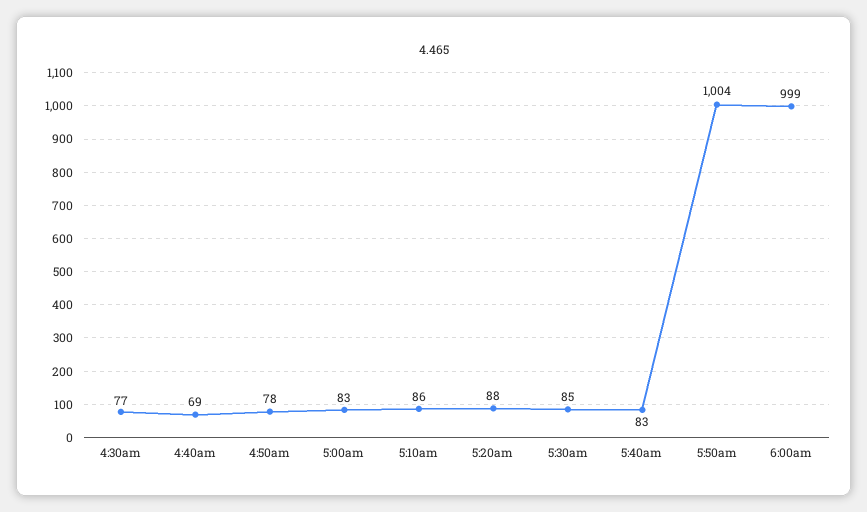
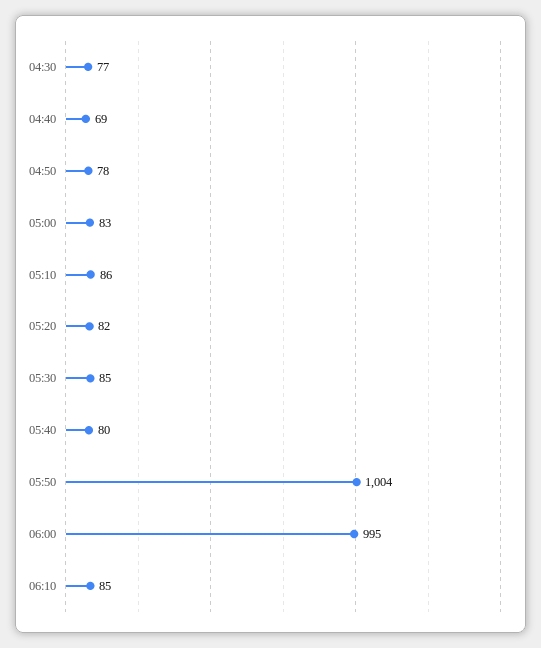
5:20am: 88 -> 82
5:40am: 83 -> 80
6:00am: 999 -> 995
06:10: none -> 85

